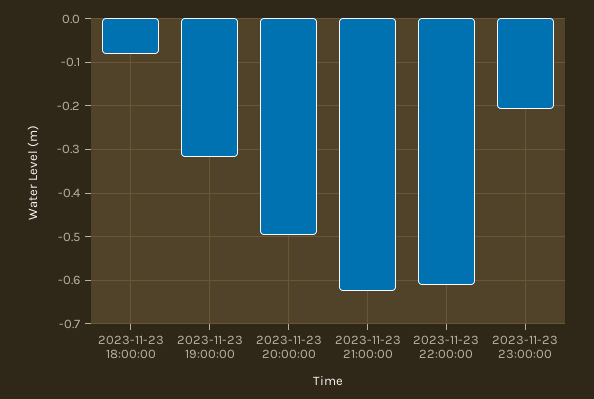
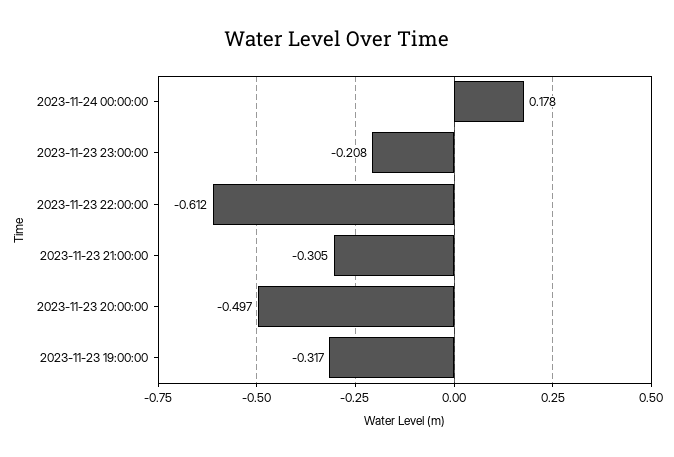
2023-11-23 18:00:00: -0.08 -> none
2023-11-23 21:00:00: -0.62 -> -0.305
2023-11-24 00:00:00: none -> 0.178

